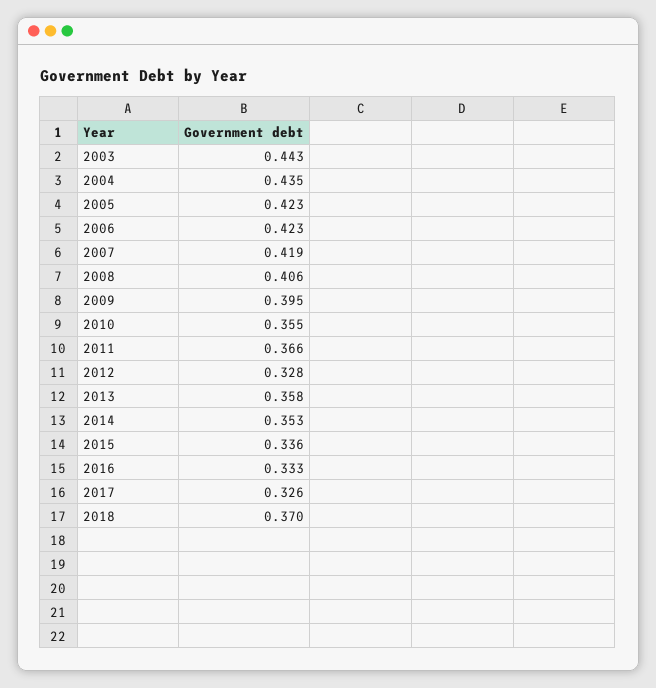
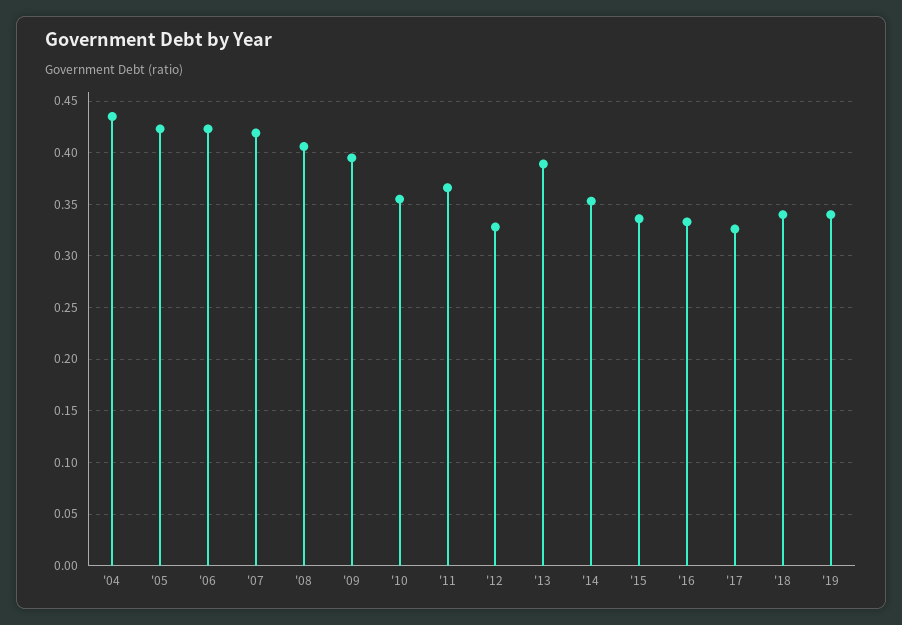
2003: 0.443 -> none
2013: 0.358 -> 0.39
2018: 0.37 -> 0.34
'19: none -> 0.34

